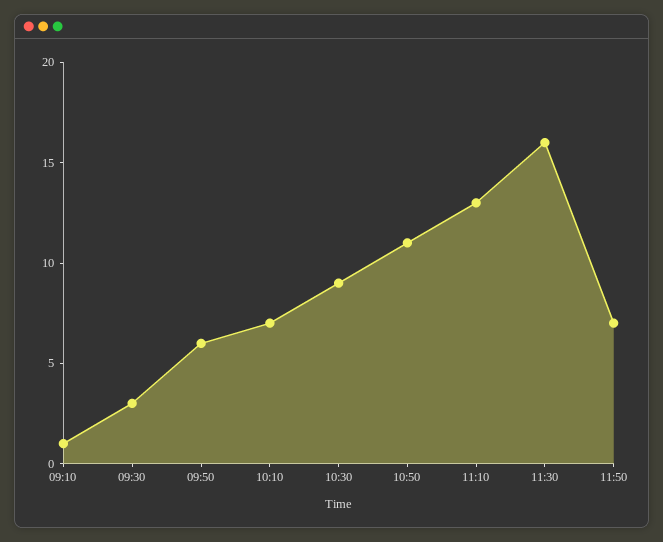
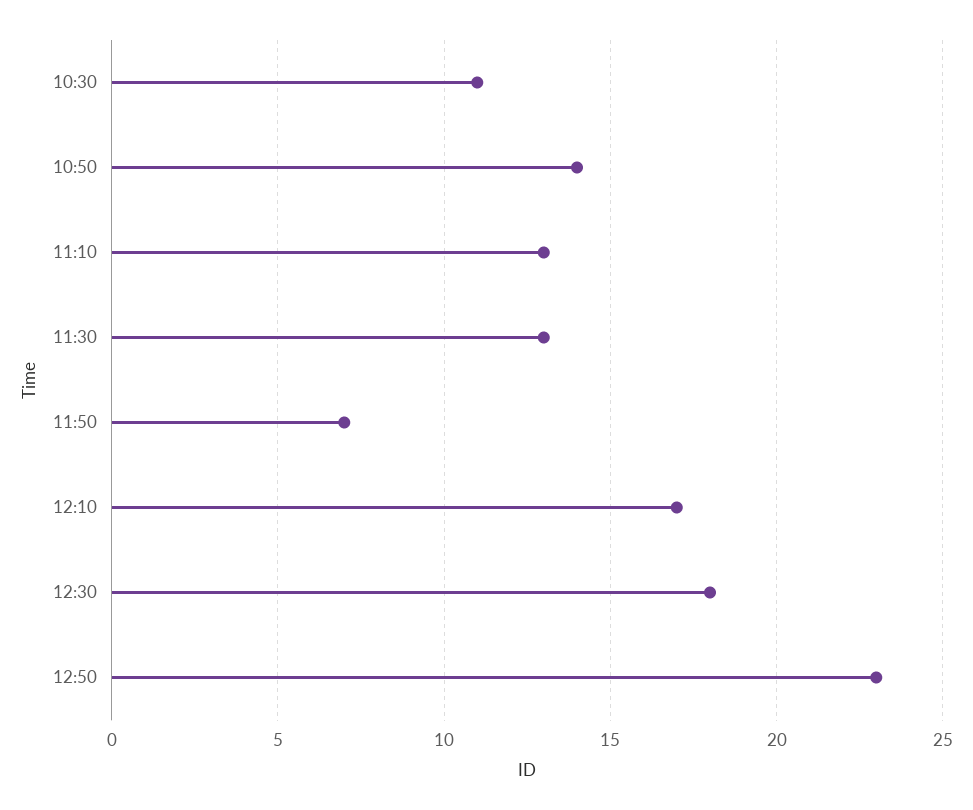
09:10: 1 -> none
09:30: 3 -> none
09:50: 6 -> none
10:10: 7 -> none
10:30: 9 -> 11
10:50: 11 -> 14
11:30: 16 -> 13
12:10: none -> 17
12:30: none -> 18
12:50: none -> 23

